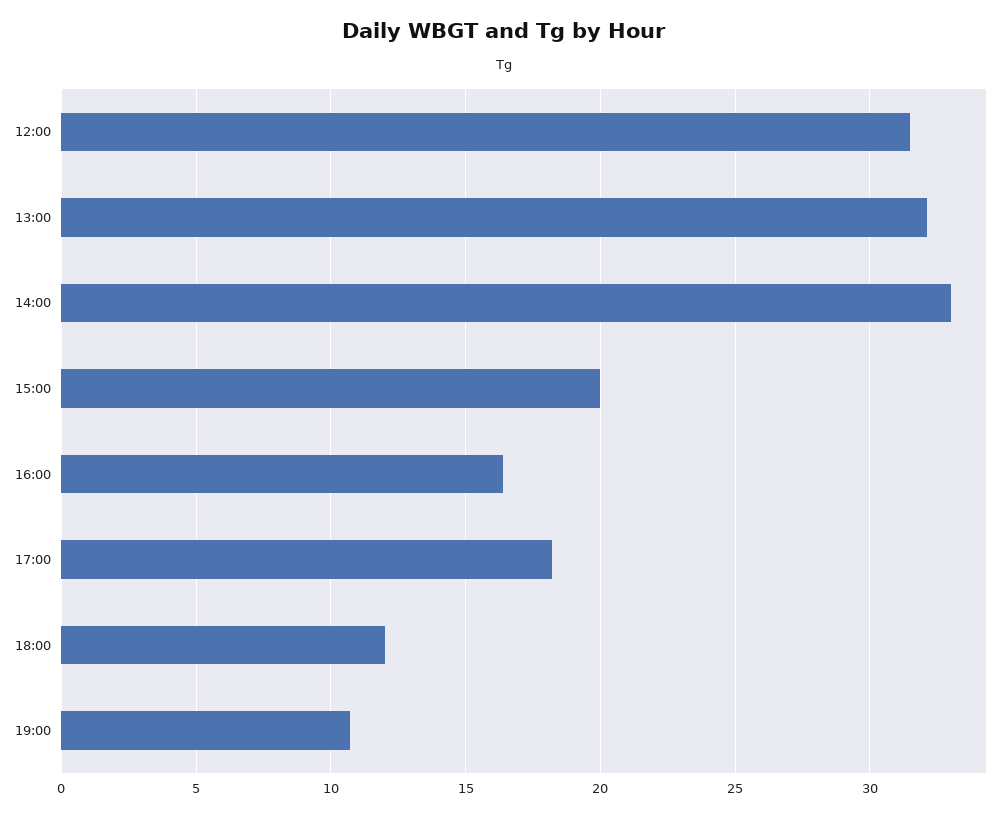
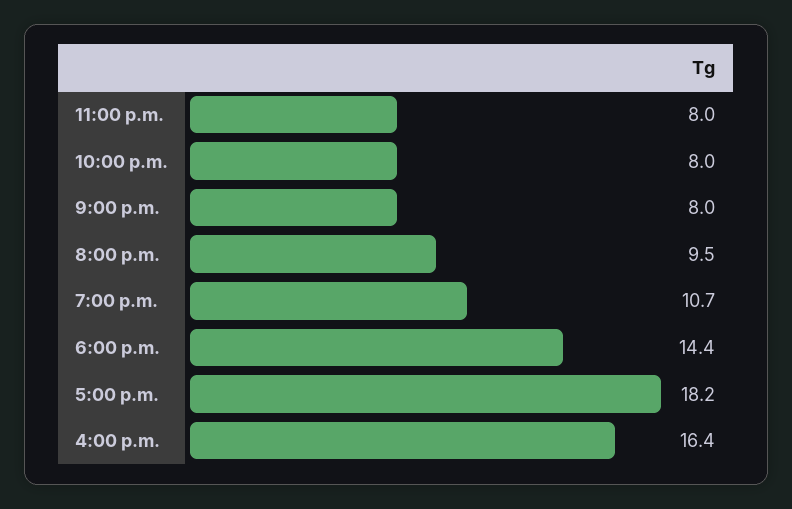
12:00: 31.5 -> none
13:00: 32 -> none
14:00: 33 -> none
15:00: 20 -> none
18:00: 12 -> 14.4
11:00 p.m.: none -> 8
10:00 p.m.: none -> 8
9:00 p.m.: none -> 8
8:00 p.m.: none -> 9.5

